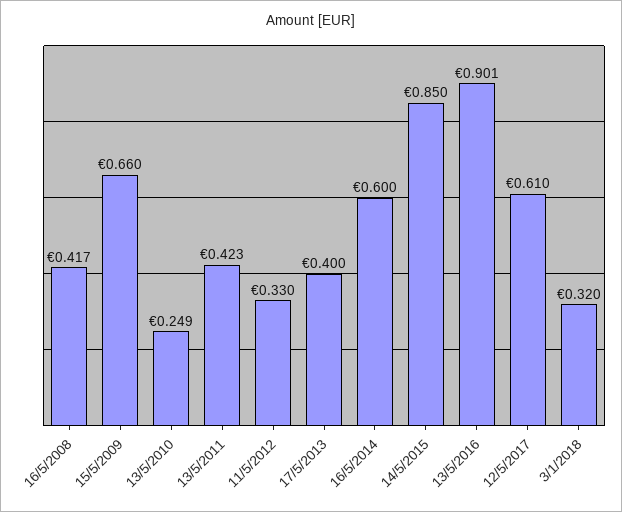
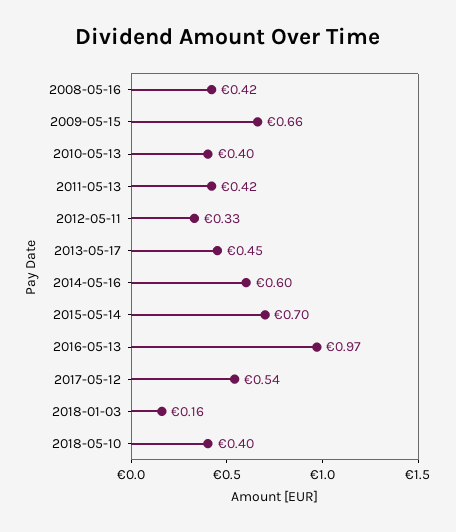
13/5/2010: 0.249 -> 0.4
17/5/2013: 0.4 -> 0.45
14/5/2015: 0.85 -> 0.7
13/5/2016: 0.901 -> 0.97
12/5/2017: 0.61 -> 0.54
3/1/2018: 0.32 -> 0.16
2018-05-10: none -> 0.4

